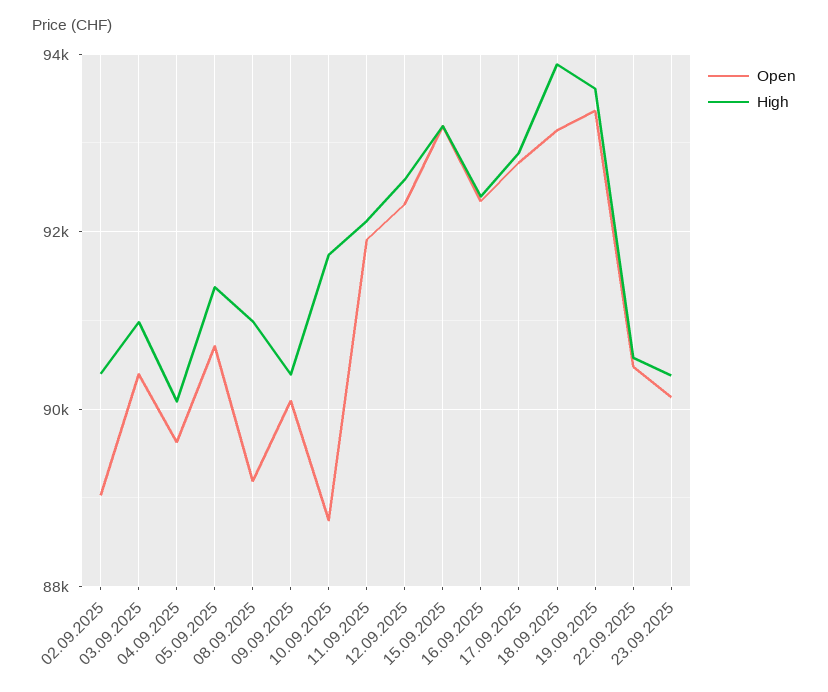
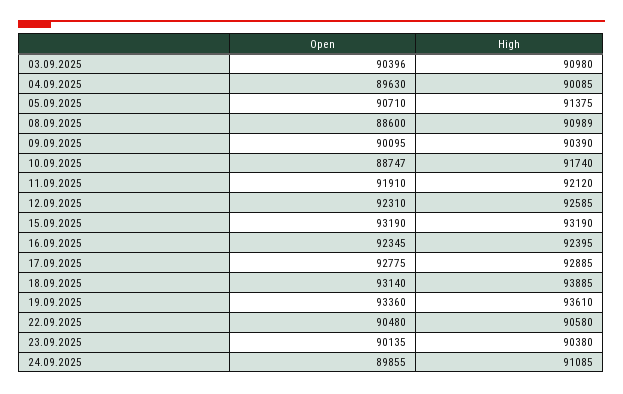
Open, 02.09.2025: 89000 -> none
High, 02.09.2025: 90400 -> none
Open, 08.09.2025: 89200 -> 88600
Open, 24.09.2025: none -> 89855
High, 24.09.2025: none -> 91085

